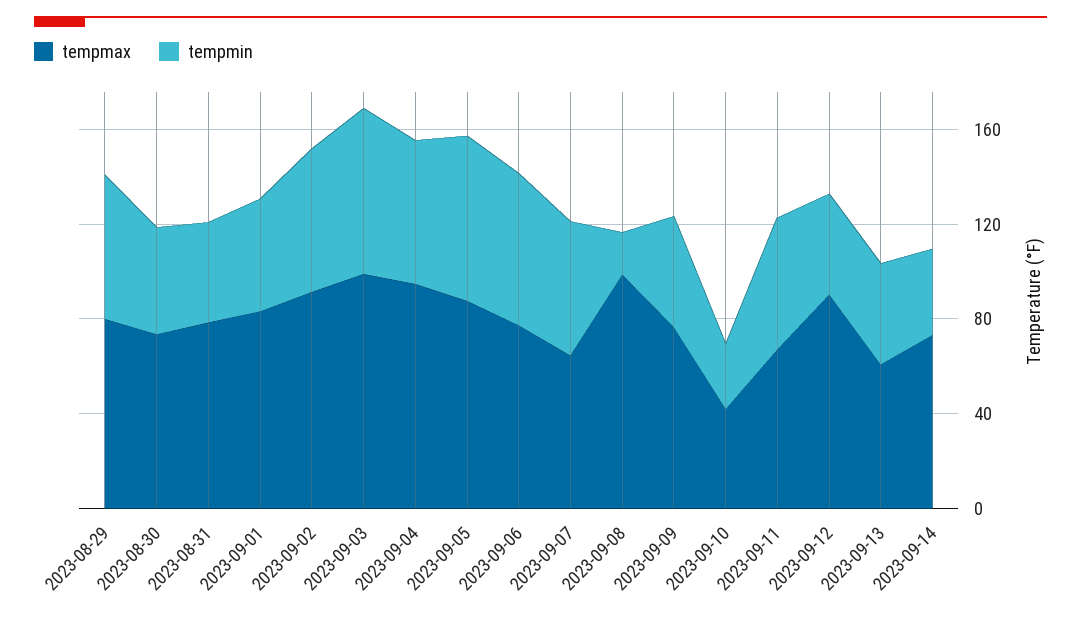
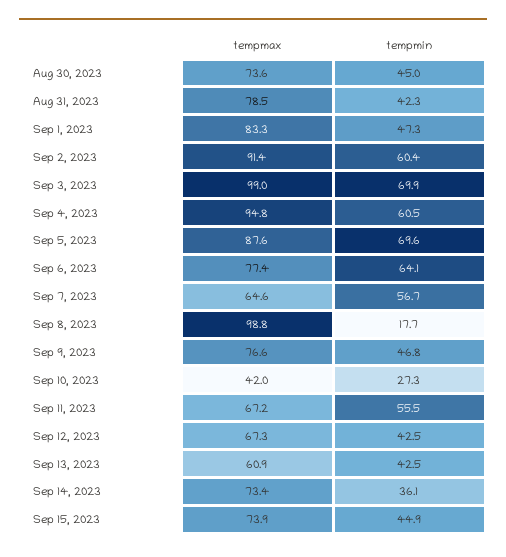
tempmax, 2023-08-29: 80 -> none
tempmin, 2023-08-29: 60 -> none
tempmax, 2023-09-12: 90 -> 67.3
tempmax, Sep 15, 2023: none -> 73.9
tempmin, Sep 15, 2023: none -> 44.9

